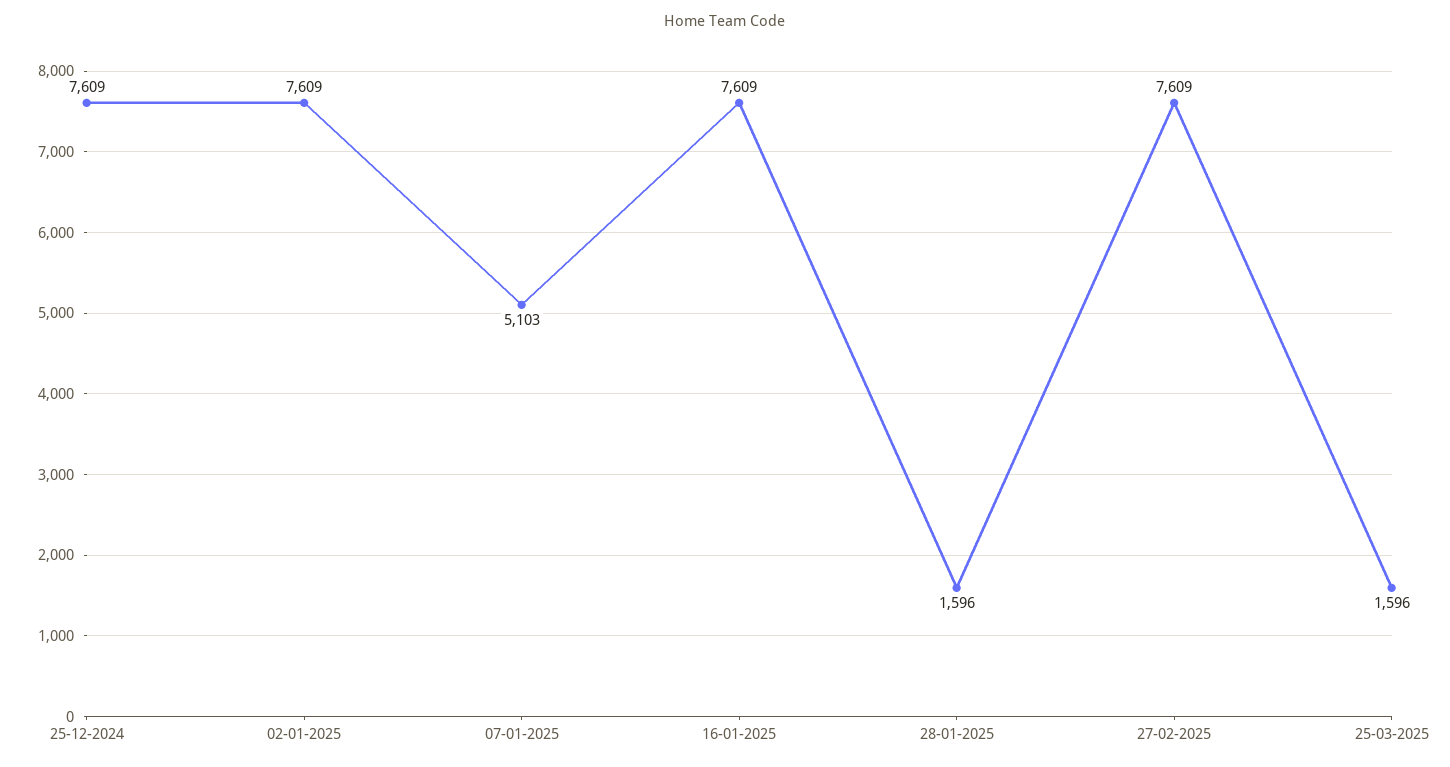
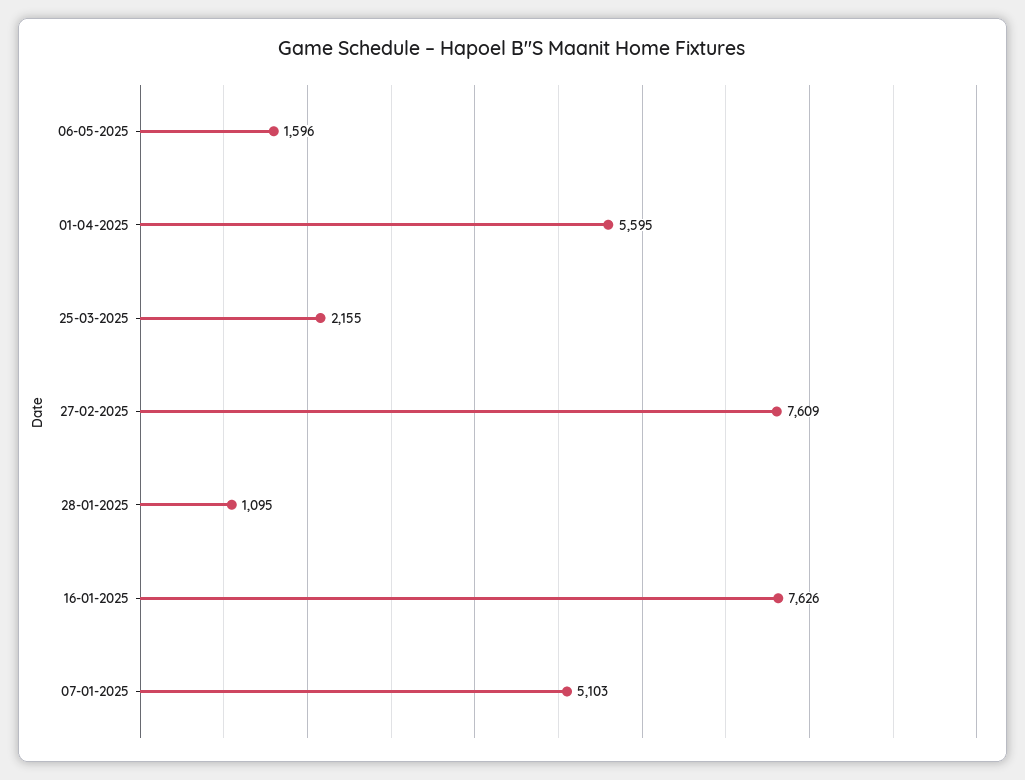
25-12-2024: 7609 -> none
02-01-2025: 7609 -> none
16-01-2025: 7609 -> 7626
28-01-2025: 1596 -> 1095
25-03-2025: 1596 -> 2155
06-05-2025: none -> 1596
01-04-2025: none -> 5595

